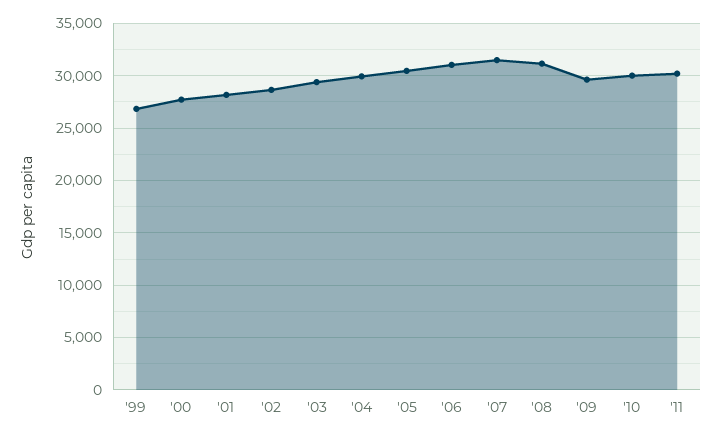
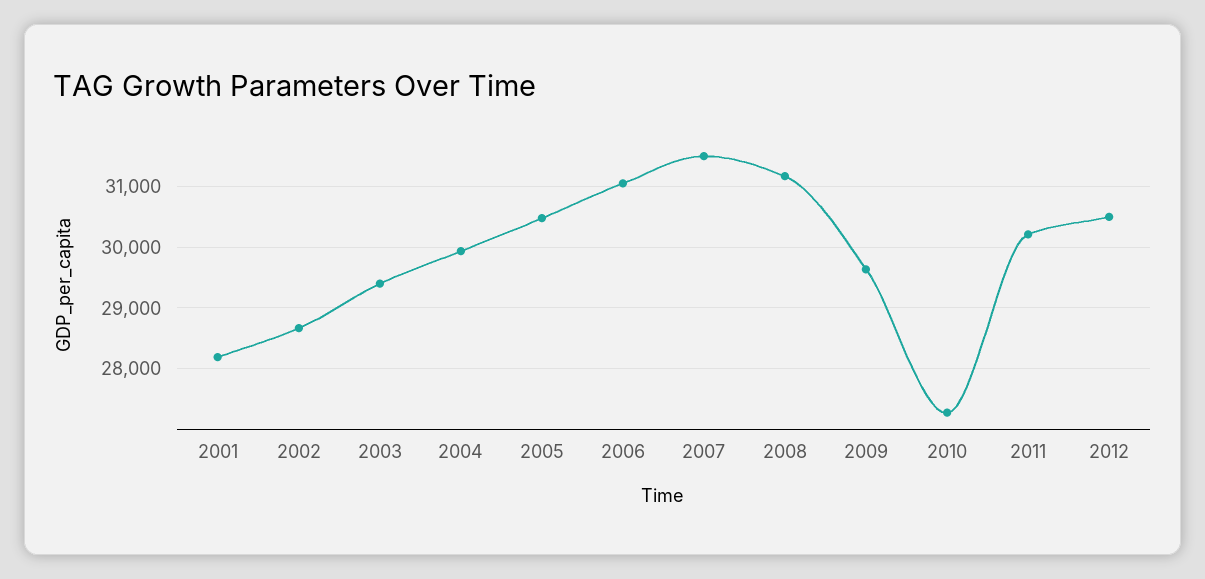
'99: 27000 -> none
'00: 28000 -> none
'10: 30000 -> 27300
2012: none -> 30500

